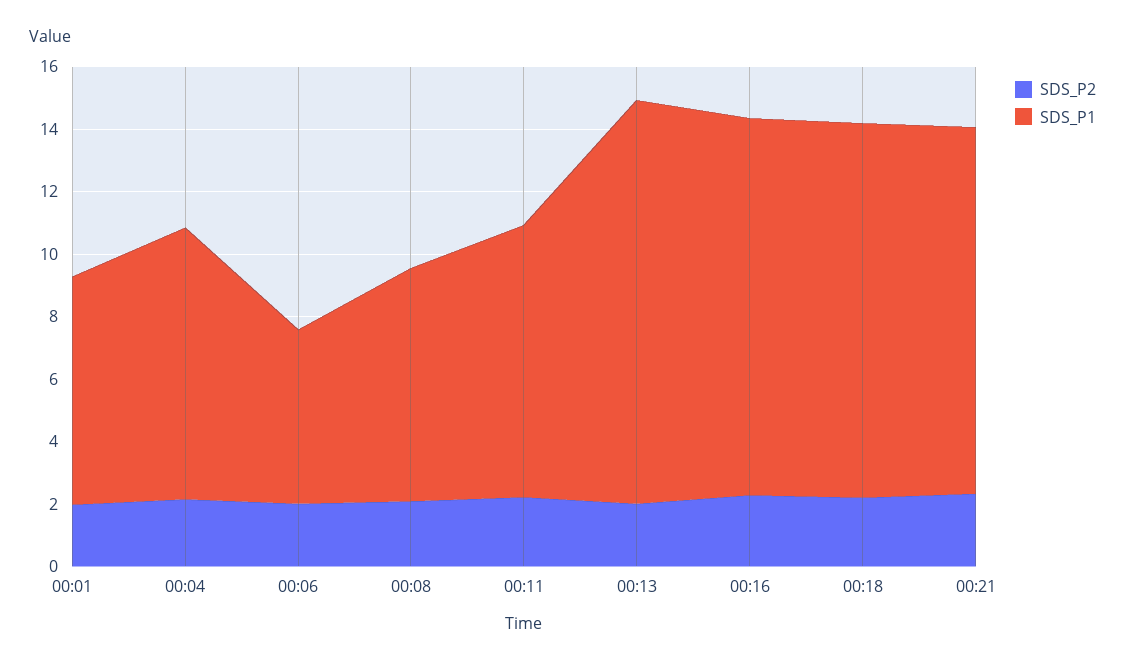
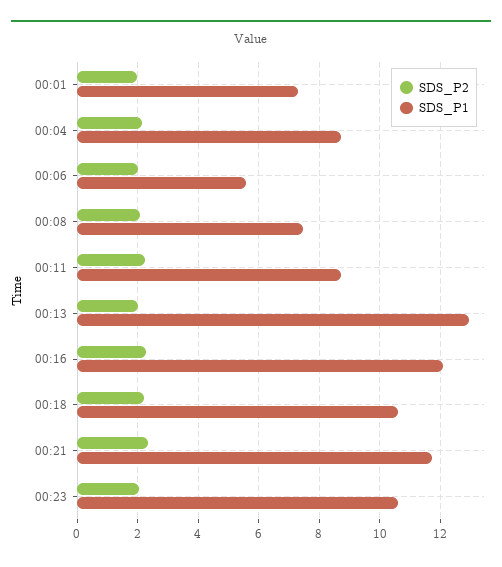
SDS_P1, 00:18: 12 -> 10.6
SDS_P2, 00:23: none -> 2
SDS_P1, 00:23: none -> 10.6

